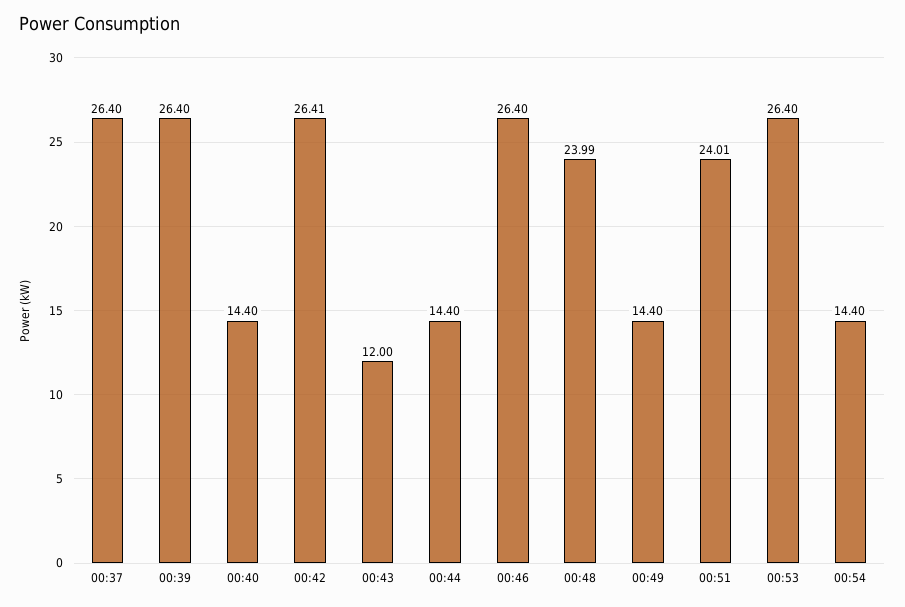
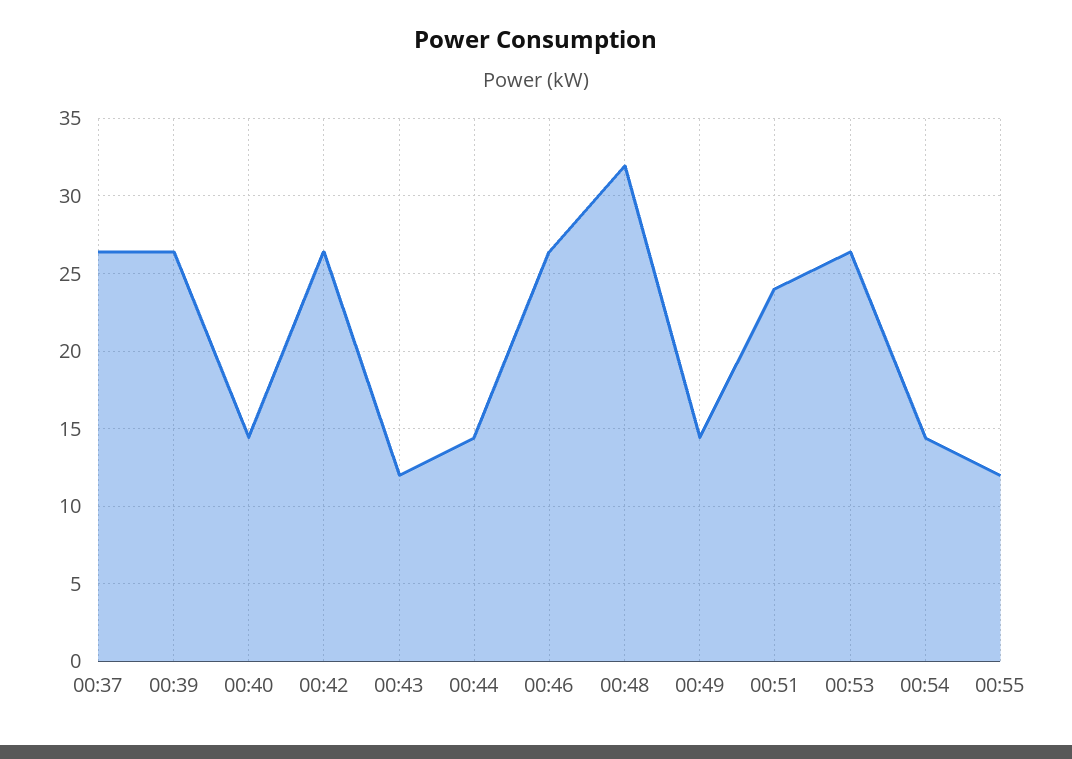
00:48: 23.99 -> 32
00:55: none -> 12

